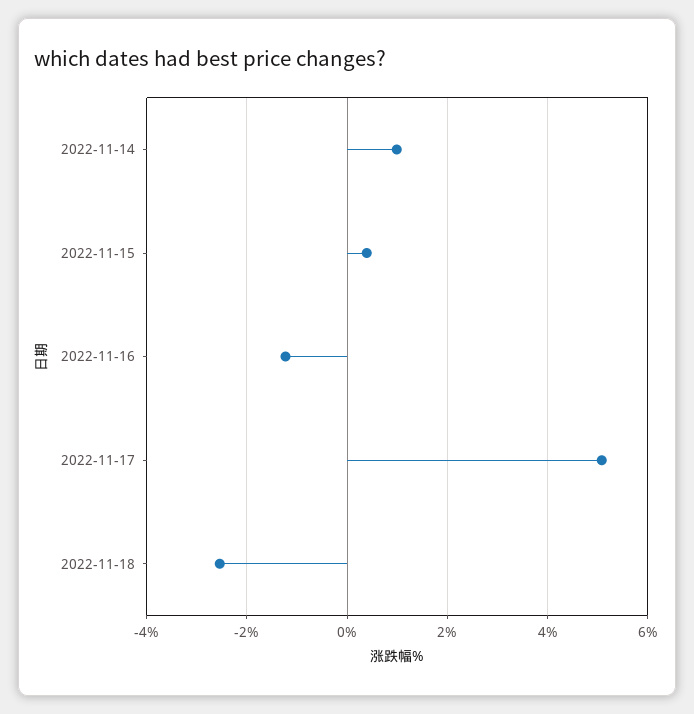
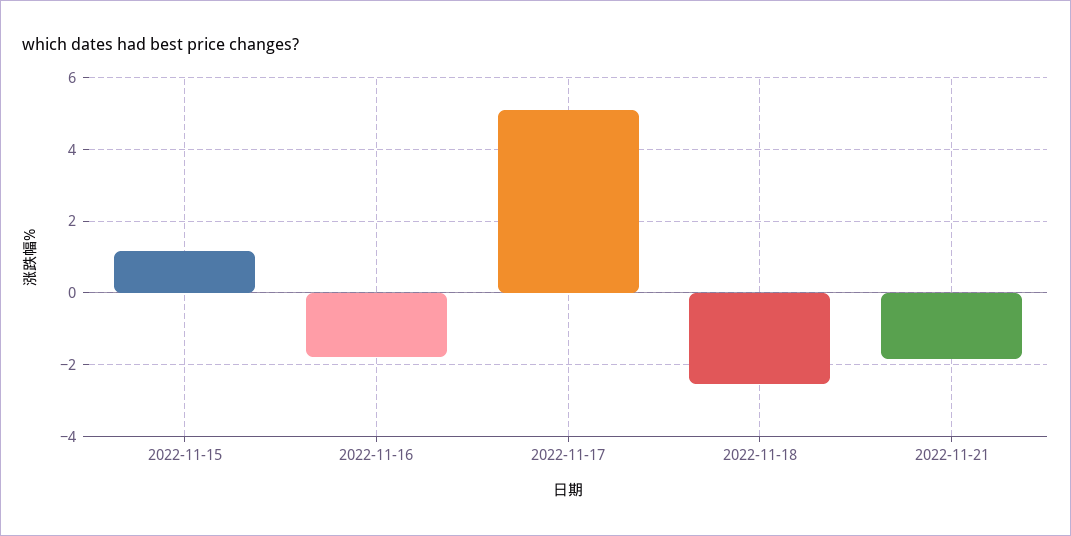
2022-11-14: 1 -> none
2022-11-15: 0.4 -> 1.2
2022-11-16: -1.2 -> -1.8
2022-11-21: none -> -1.8

